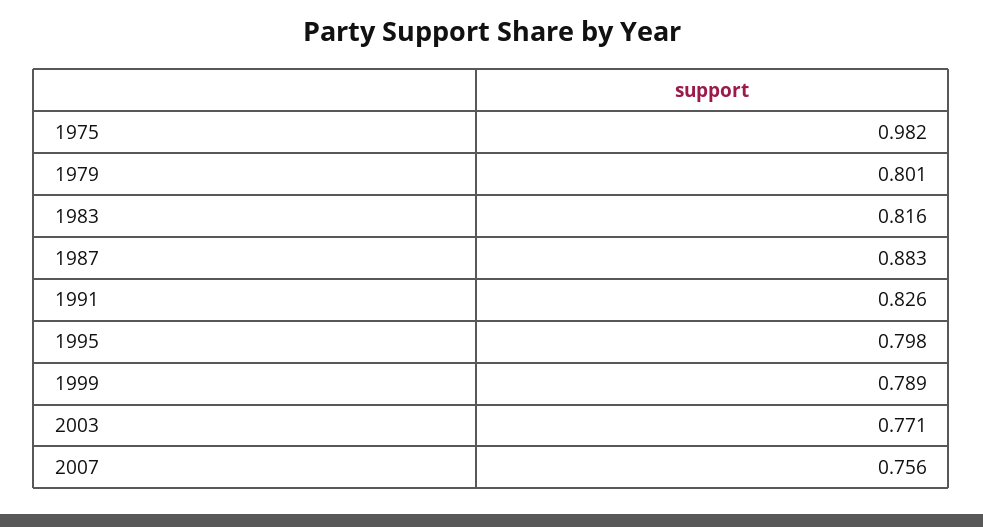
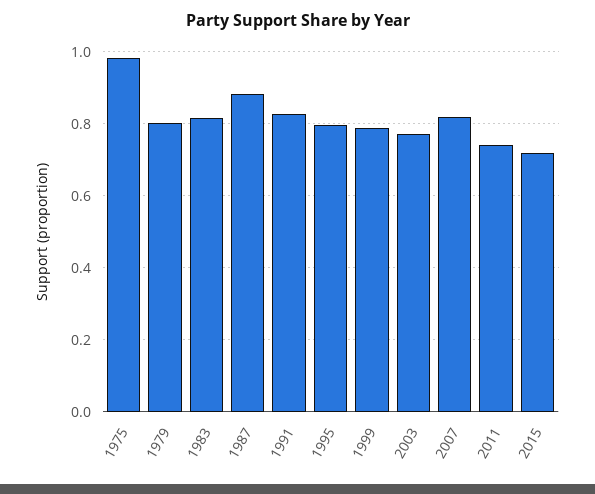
2007: 0.756 -> 0.82
2011: none -> 0.74
2015: none -> 0.72

